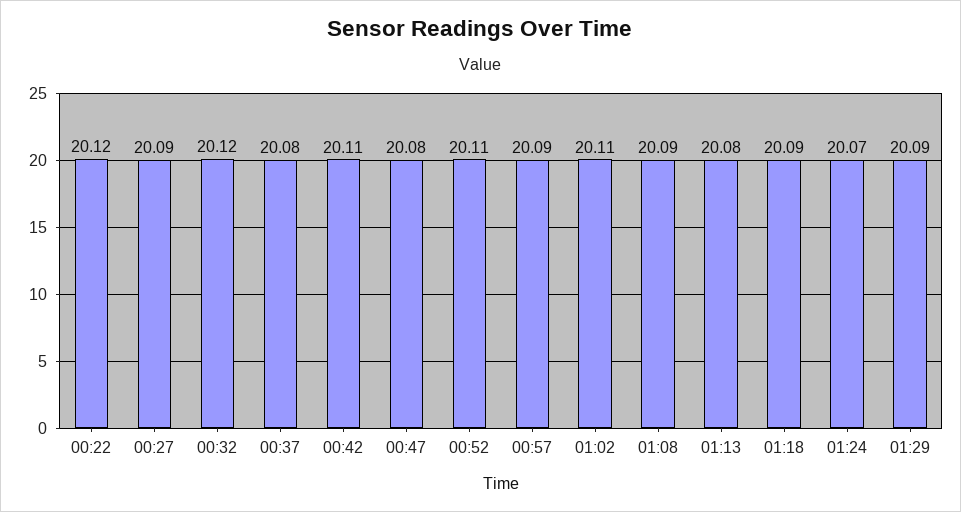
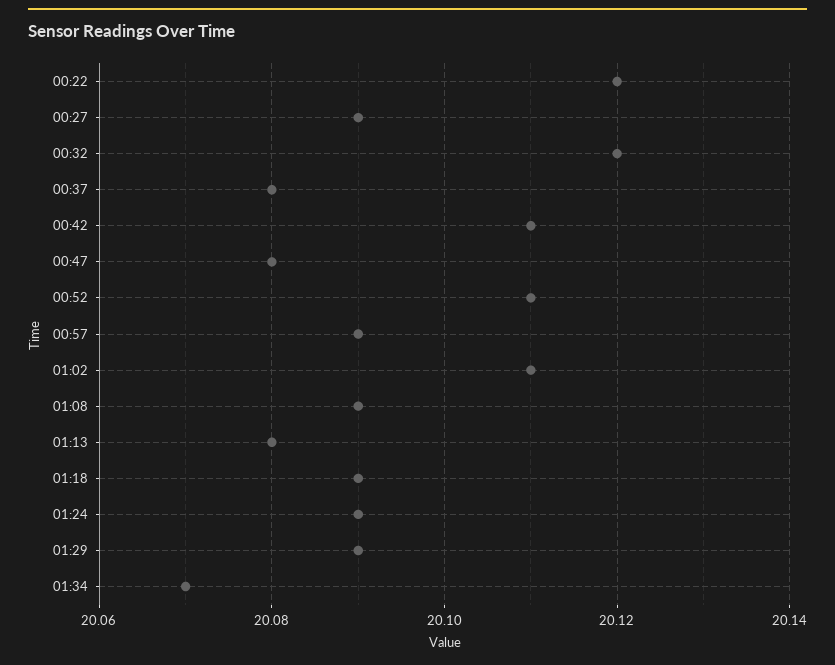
01:24: 20.07 -> 20.09
01:34: none -> 20.07

